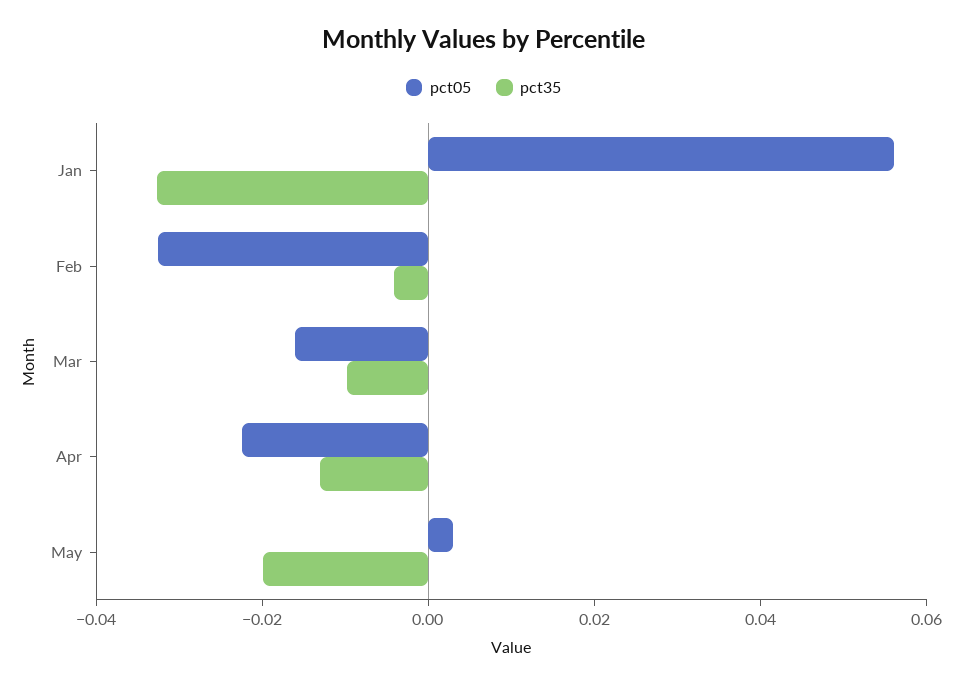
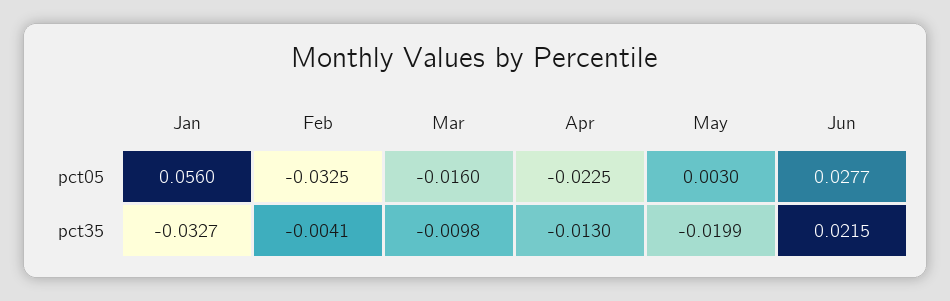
pct05, Jun: none -> 0.0277
pct35, Jun: none -> 0.0215

